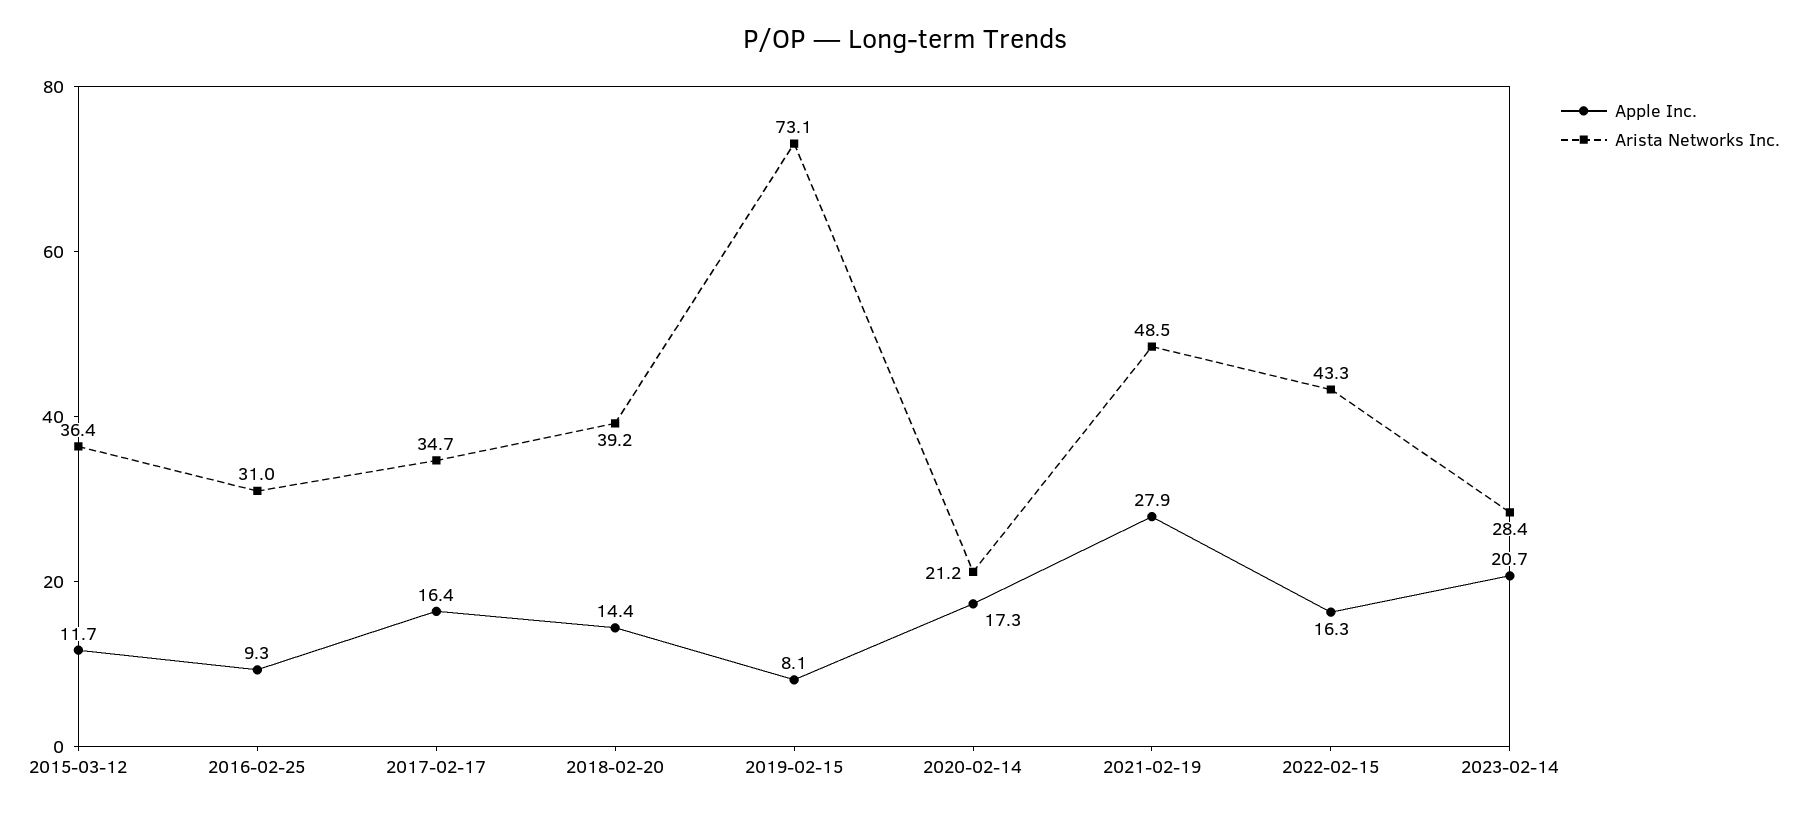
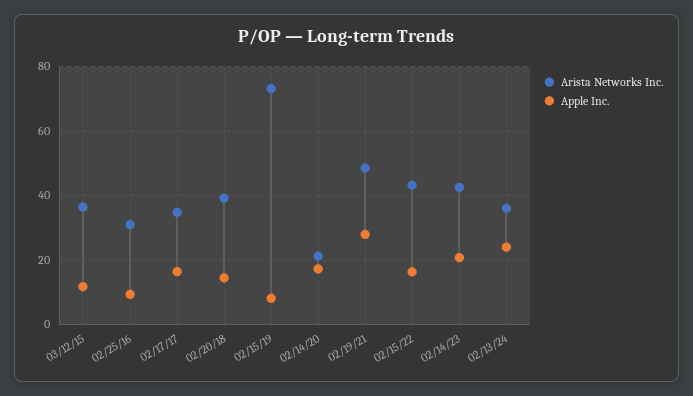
Arista Networks Inc., 2023-02-14: 28.4 -> 42
Arista Networks Inc., 02/13/24: none -> 36
Apple Inc., 02/13/24: none -> 24

